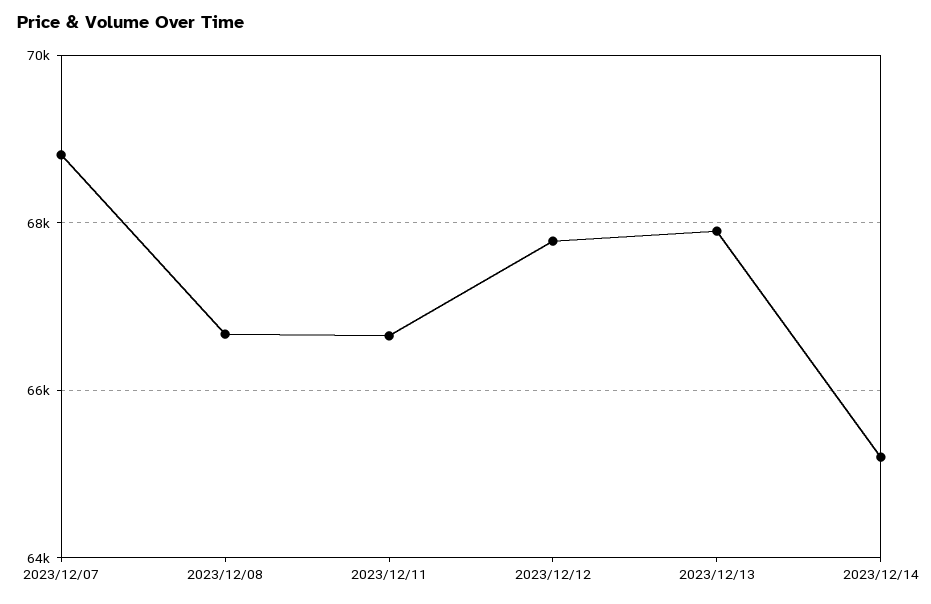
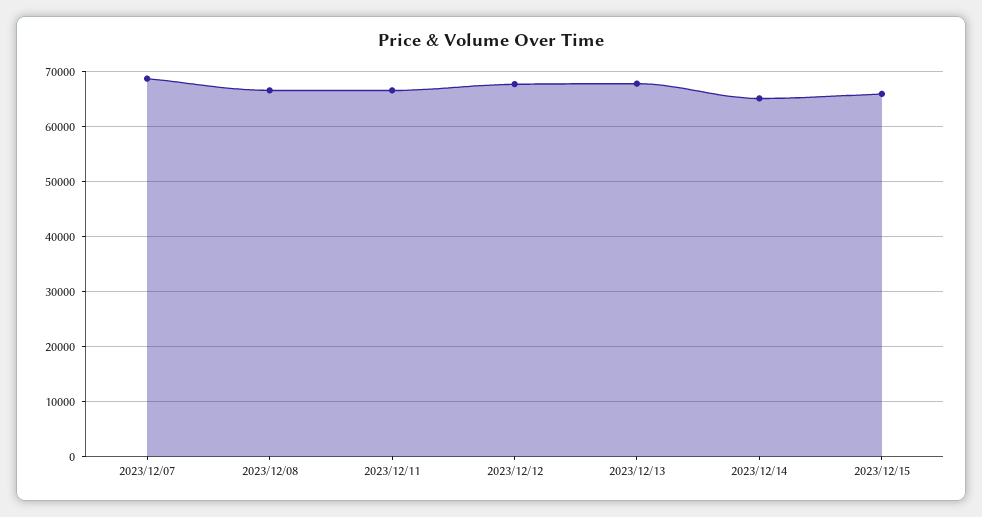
2023/12/15: none -> 66000

